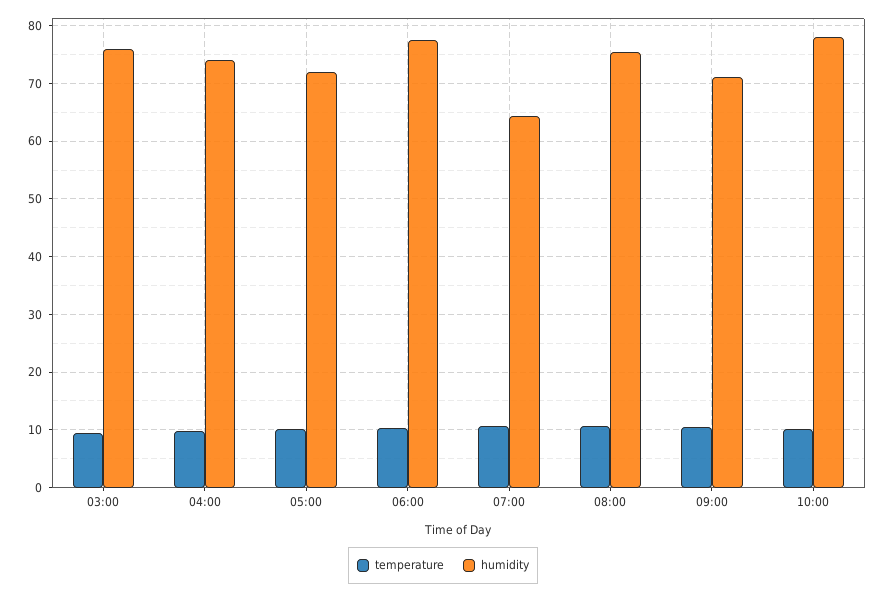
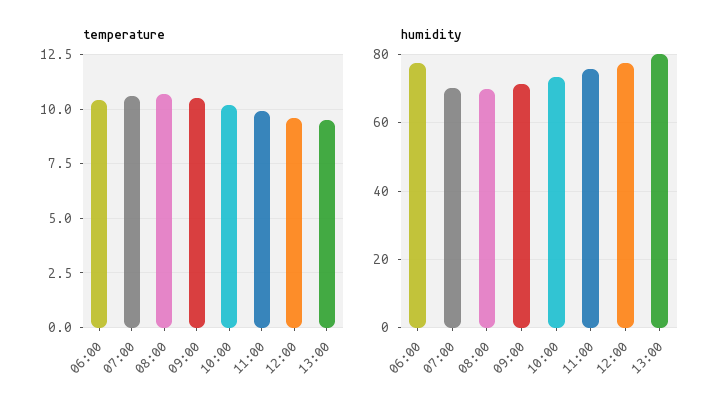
temperature, 03:00: 10 -> none
humidity, 03:00: 76 -> none
temperature, 04:00: 10 -> none
humidity, 04:00: 74 -> none
temperature, 05:00: 10 -> none
humidity, 05:00: 72 -> none
humidity, 07:00: 64 -> 70
humidity, 08:00: 76 -> 70
humidity, 10:00: 78 -> 74
temperature, 11:00: none -> 10
temperature, 12:00: none -> 9.5
temperature, 13:00: none -> 9.5
humidity, 11:00: none -> 76
humidity, 12:00: none -> 78
humidity, 13:00: none -> 80

